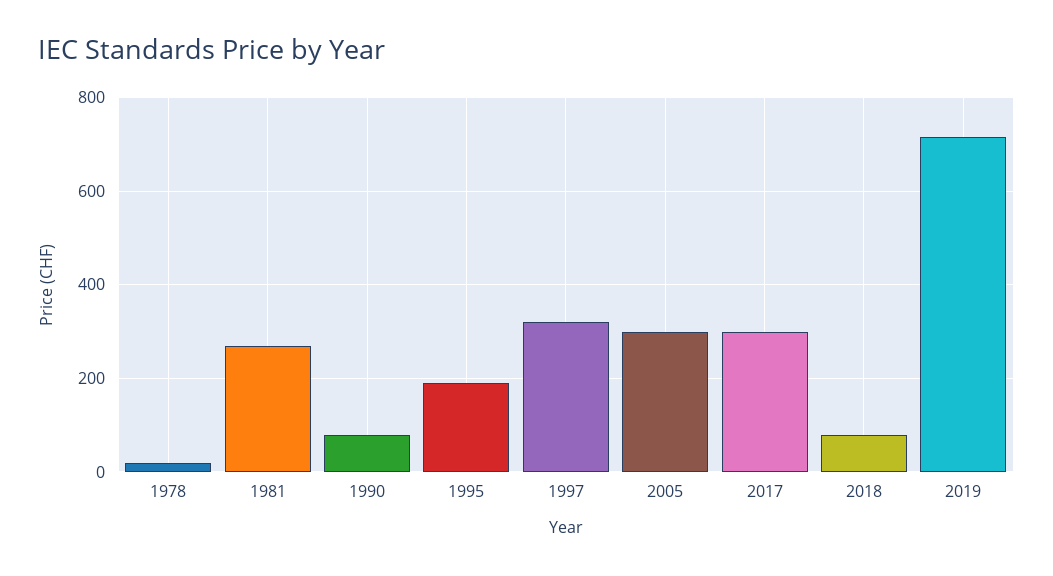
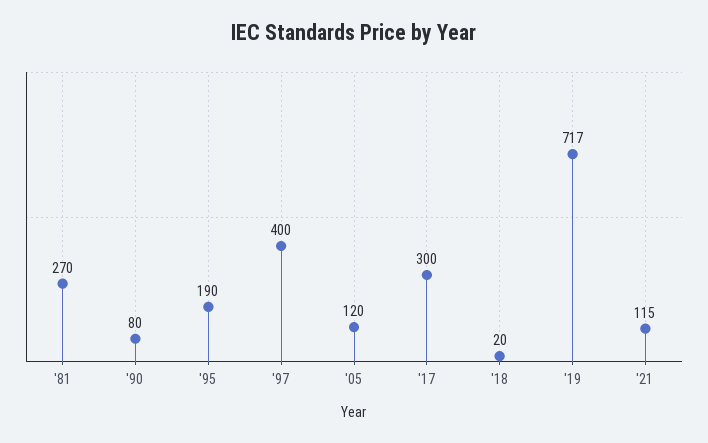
1978: 20 -> none
1997: 320 -> 400
2005: 300 -> 120
2018: 80 -> 20
'21: none -> 115

